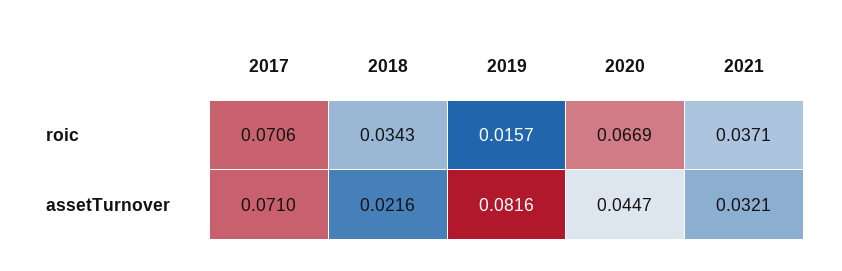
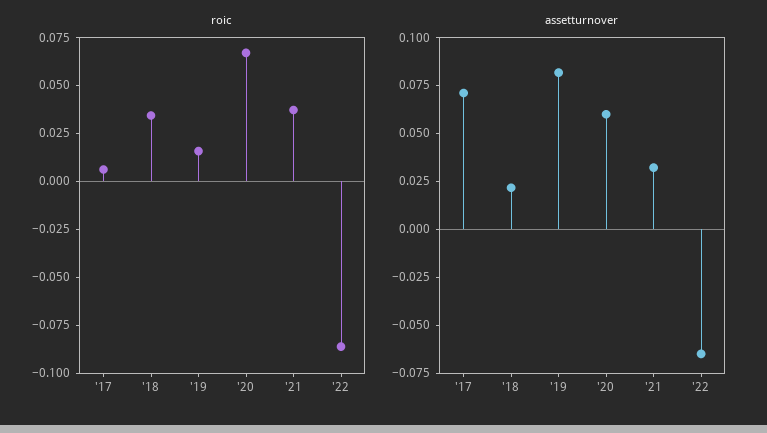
roic, 2017: 0.0706 -> 0.005
assetTurnover, 2020: 0.0447 -> 0.06
roic, '22: none -> -0.085
assetTurnover, '22: none -> -0.065

